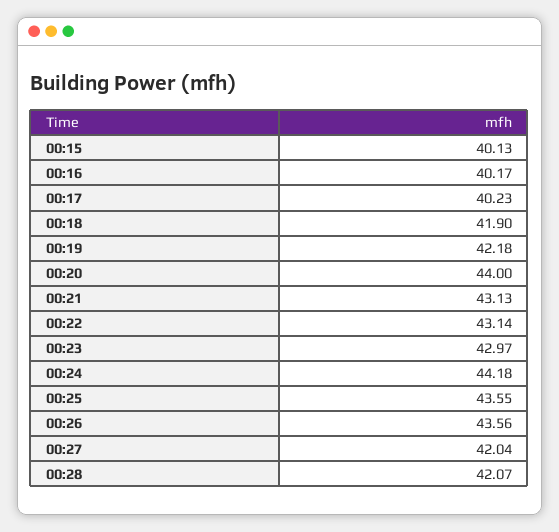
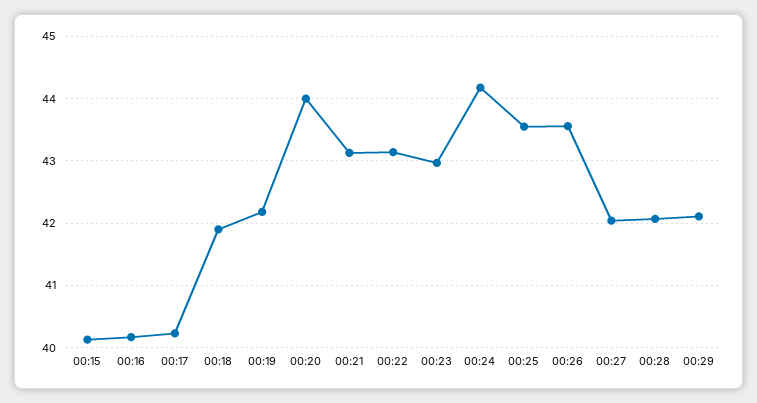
00:29: none -> 42.1

